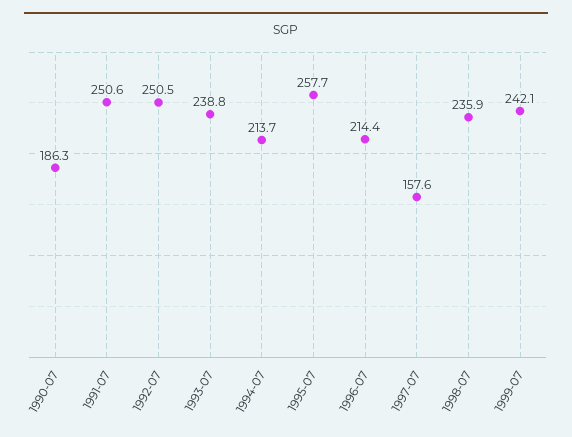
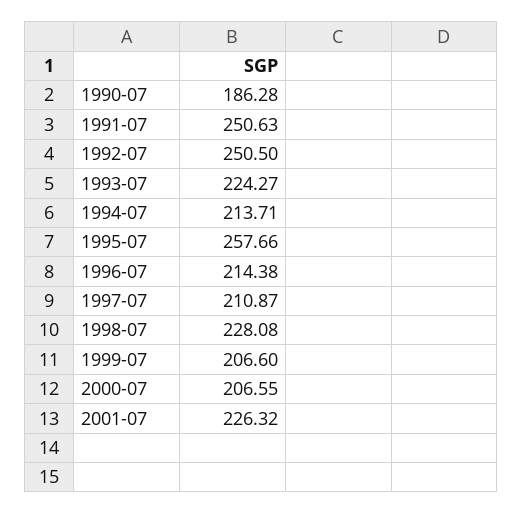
1993-07: 238.8 -> 224.27
1997-07: 157.6 -> 210.87
1998-07: 235.9 -> 228.08
1999-07: 242.1 -> 206.6
2000-07: none -> 206.55
2001-07: none -> 226.32

